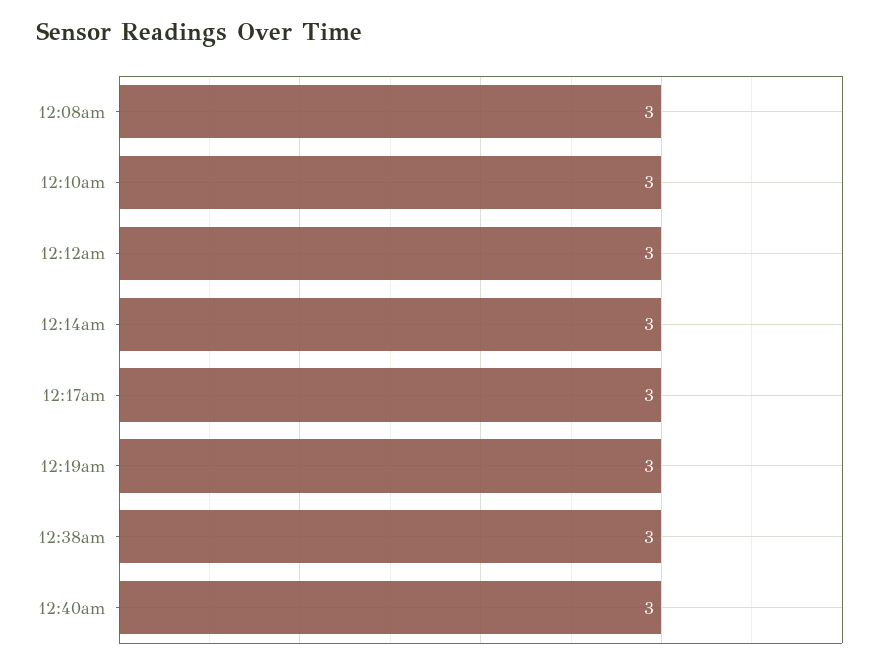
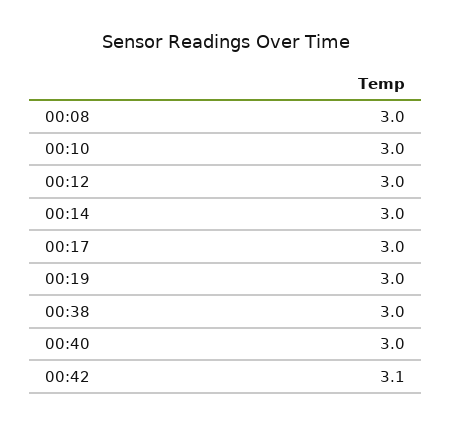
00:42: none -> 3.1

